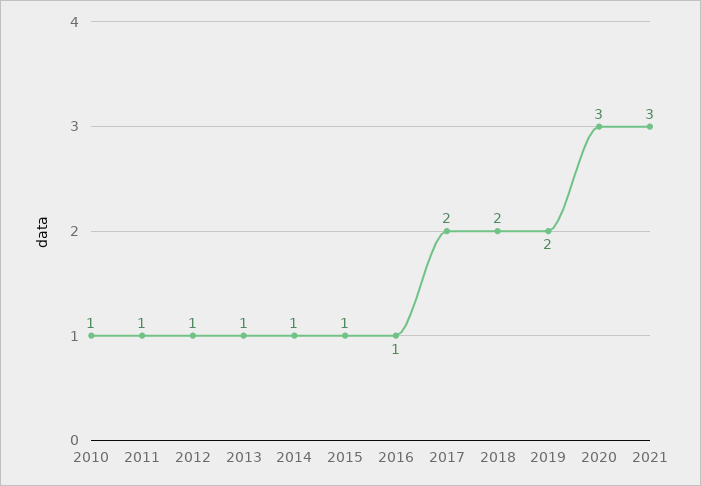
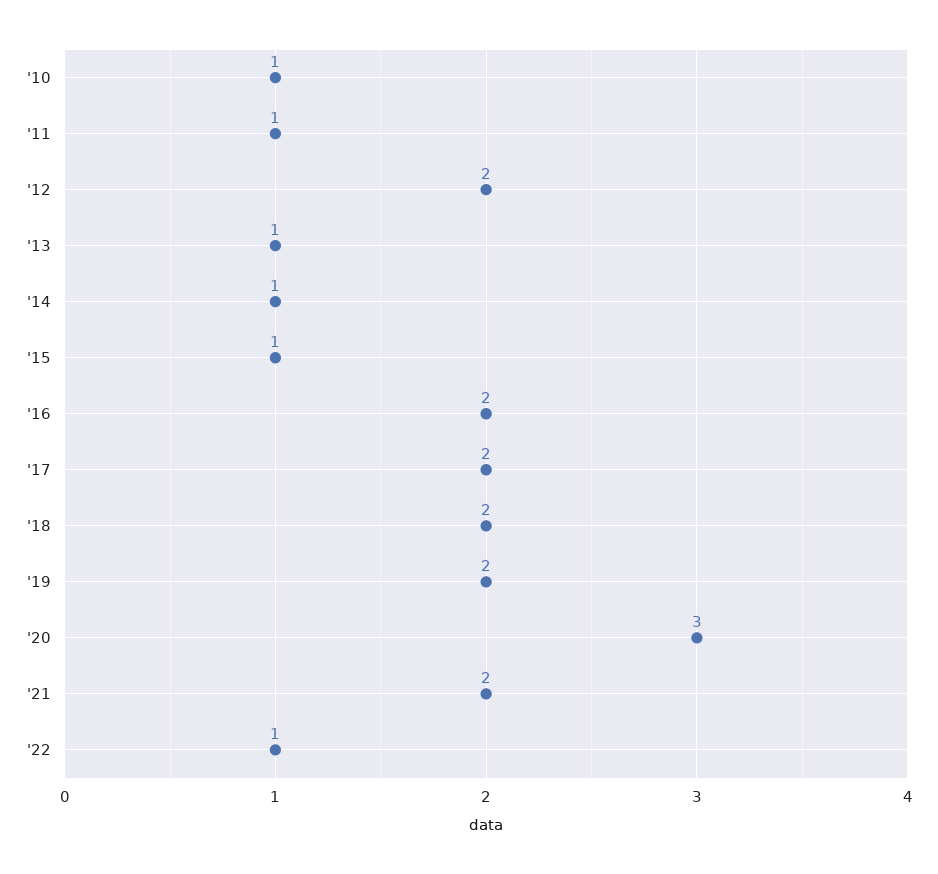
2012: 1 -> 2
2016: 1 -> 2
2021: 3 -> 2
'22: none -> 1

